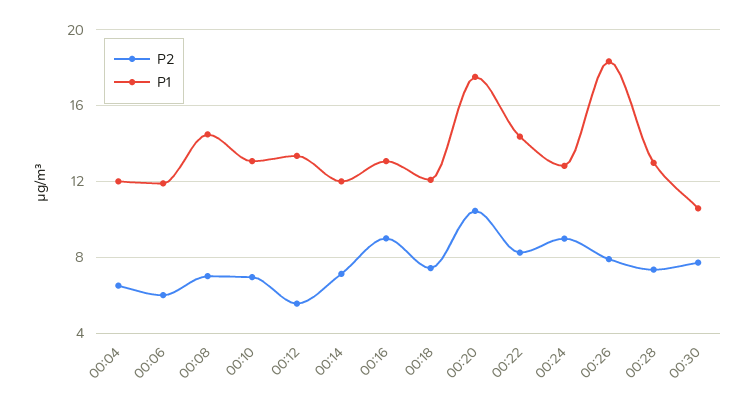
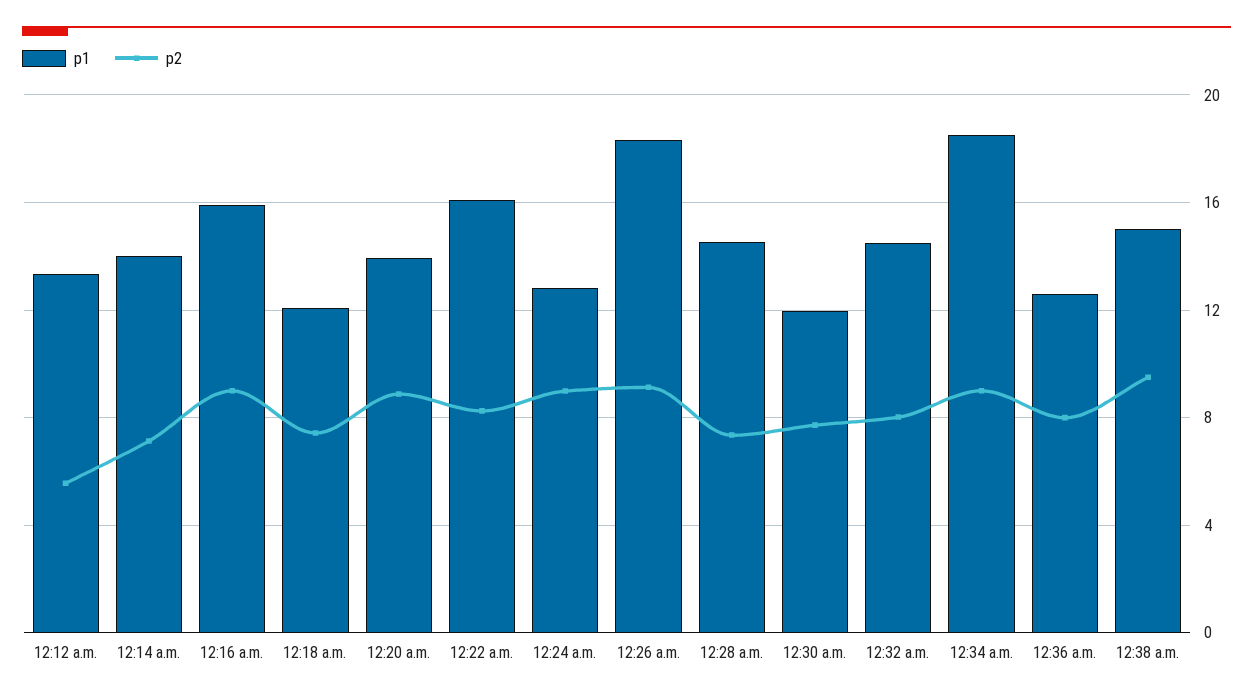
P2, 00:04: 6.5 -> none
P1, 00:04: 12 -> none
P2, 00:06: 6 -> none
P1, 00:06: 12 -> none
P2, 00:08: 7 -> none
P1, 00:08: 14.5 -> none
P2, 00:10: 7 -> none
P1, 00:10: 13 -> none
P1, 00:14: 12 -> 14
P1, 00:16: 13 -> 16
P2, 00:20: 10.5 -> 9
P1, 00:20: 17.5 -> 14
P1, 00:22: 14.5 -> 16
P2, 00:26: 8 -> 9
P1, 00:28: 13 -> 14.5
P1, 00:30: 10.5 -> 12
P1, 12:32 a.m.: none -> 14.5
P2, 12:32 a.m.: none -> 8
P1, 12:34 a.m.: none -> 18.5
P2, 12:34 a.m.: none -> 9
P1, 12:36 a.m.: none -> 12.5
P2, 12:36 a.m.: none -> 8
P1, 12:38 a.m.: none -> 15
P2, 12:38 a.m.: none -> 9.5

